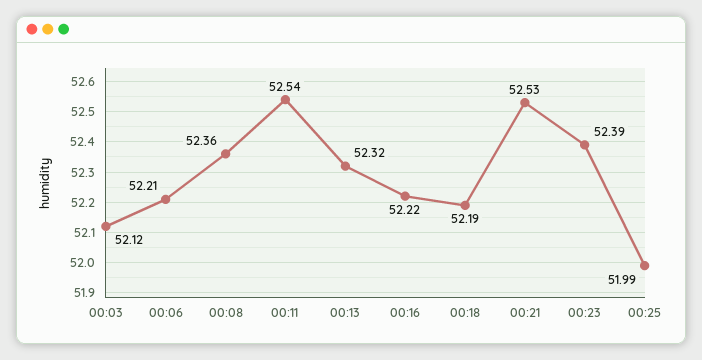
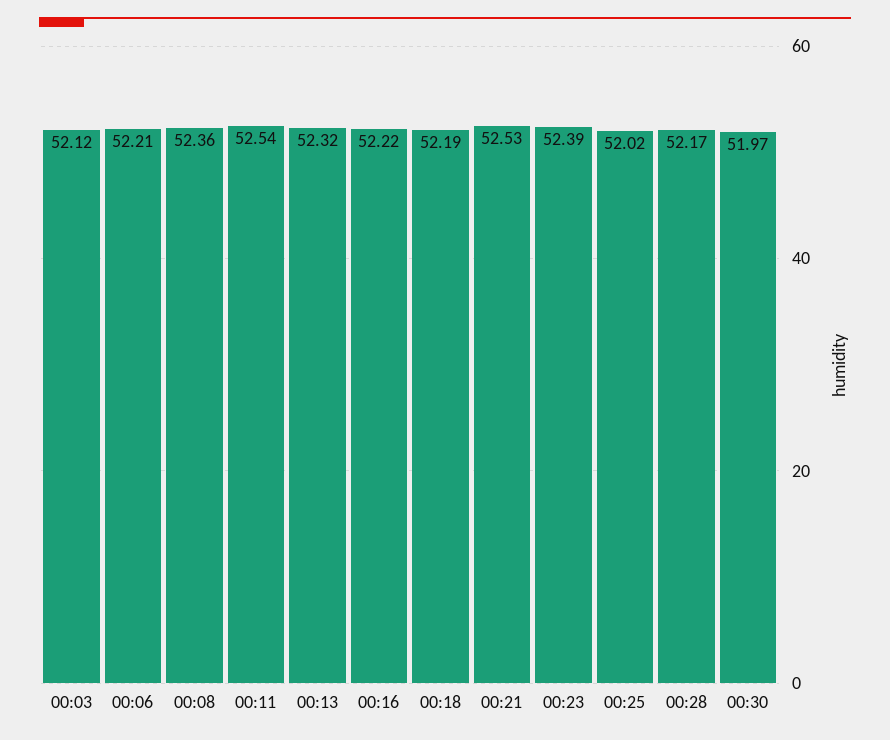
00:25: 51.99 -> 52.02
00:28: none -> 52.17
00:30: none -> 51.97

